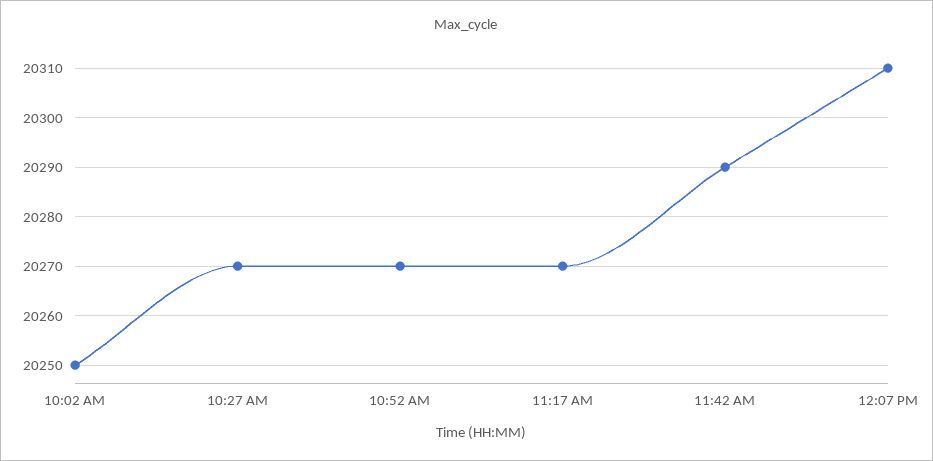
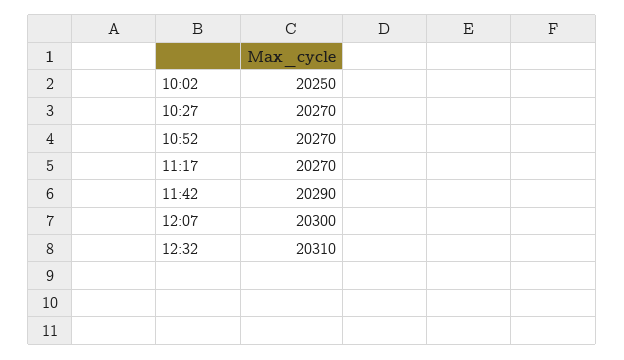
12:07 PM: 20310 -> 20300
12:32: none -> 20310

